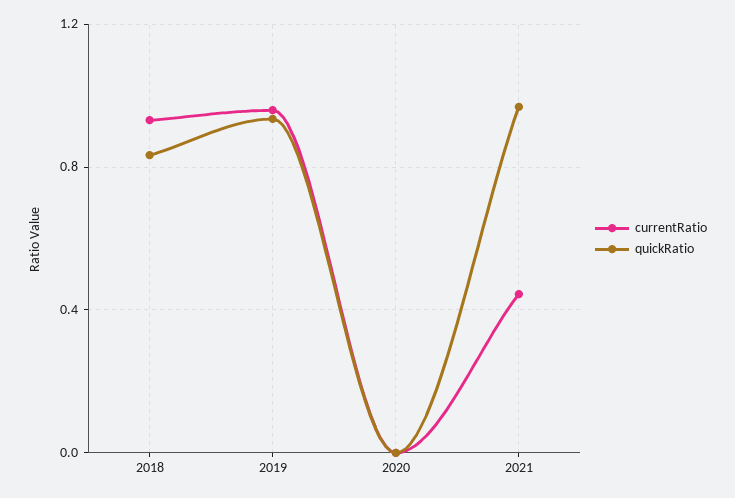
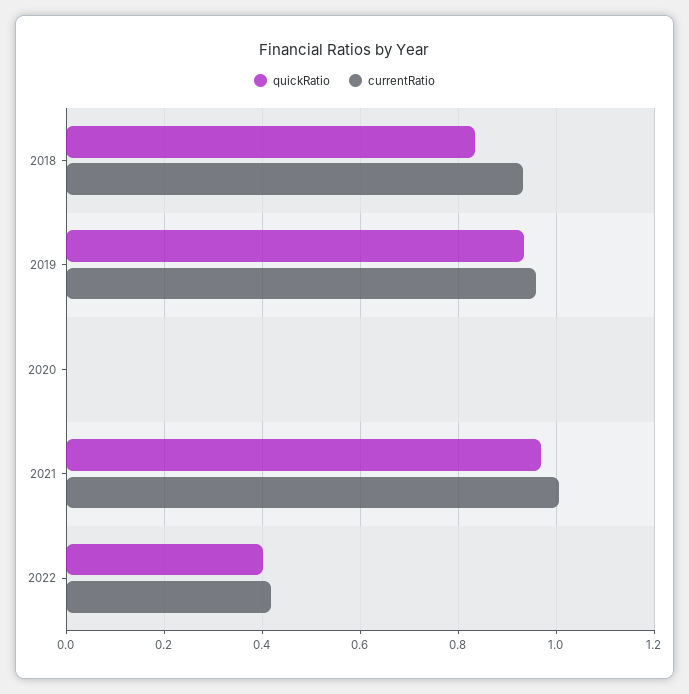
currentRatio, 2021: 0.45 -> 1
quickRatio, 2022: none -> 0.4
currentRatio, 2022: none -> 0.42

